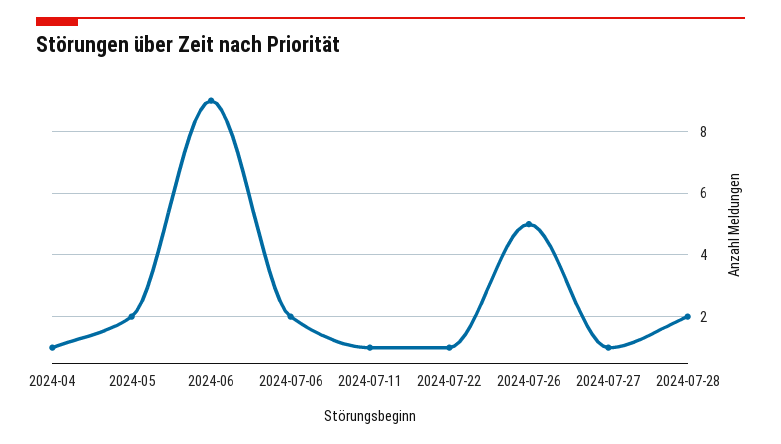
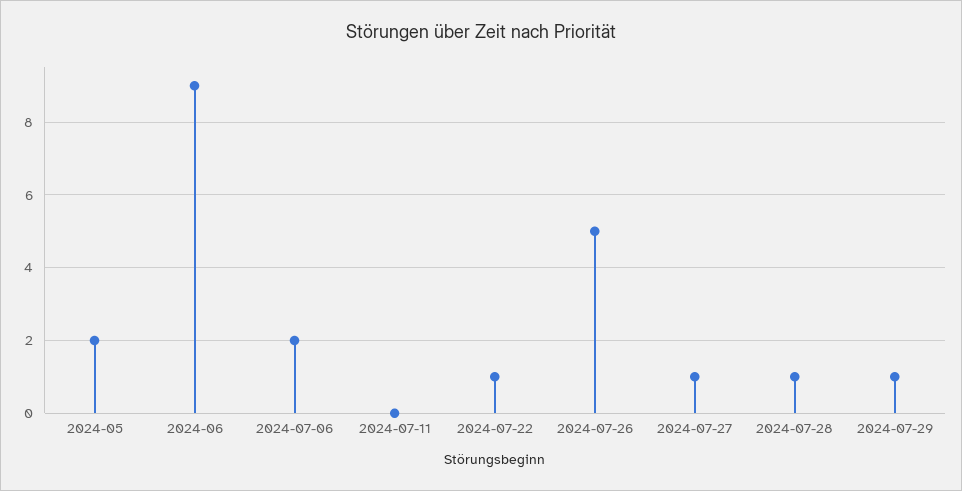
2024-04: 1 -> none
2024-07-11: 1 -> 0
2024-07-28: 2 -> 1
2024-07-29: none -> 1

